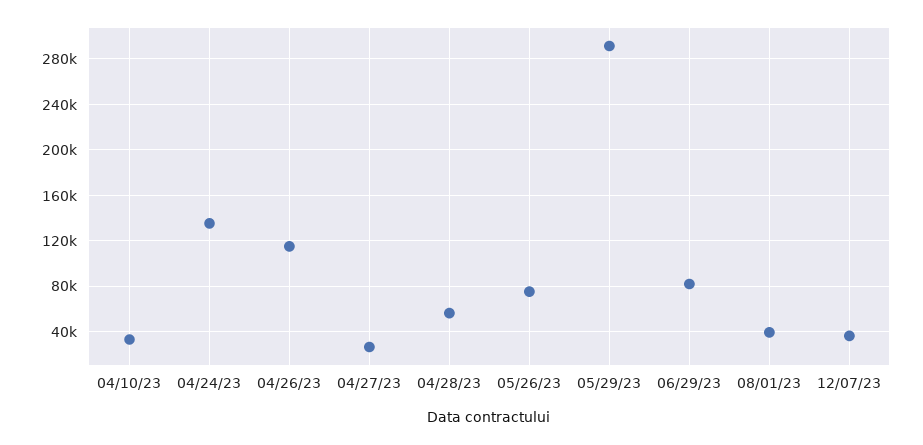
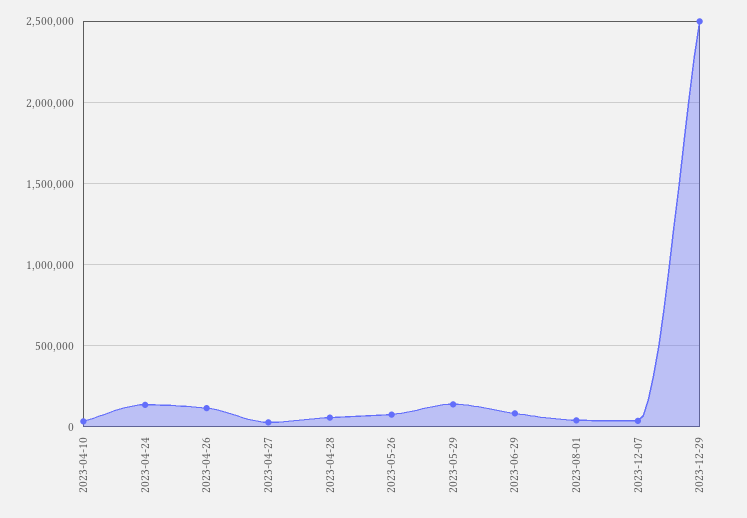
05/29/23: 290000 -> 150000
2023-12-29: none -> 2500000

